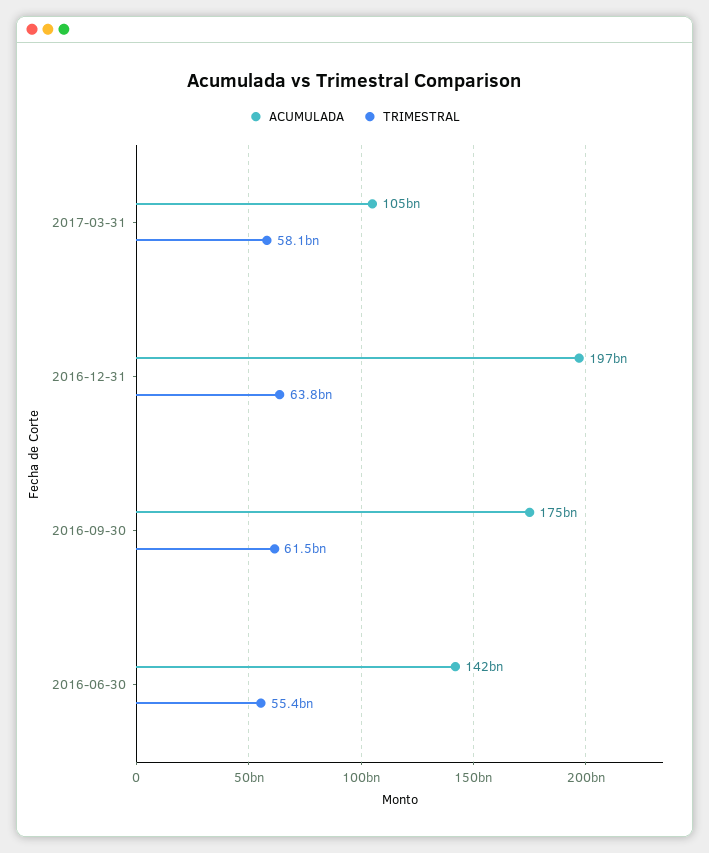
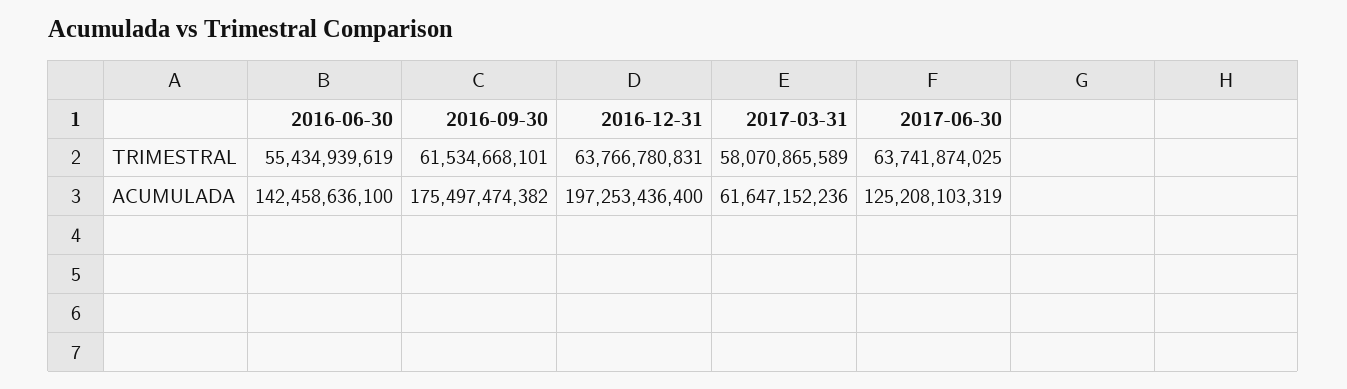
ACUMULADA, 2017-03-31: 105000000000 -> 61647152236
TRIMESTRAL, 2017-06-30: none -> 63741874025
ACUMULADA, 2017-06-30: none -> 125208103319

